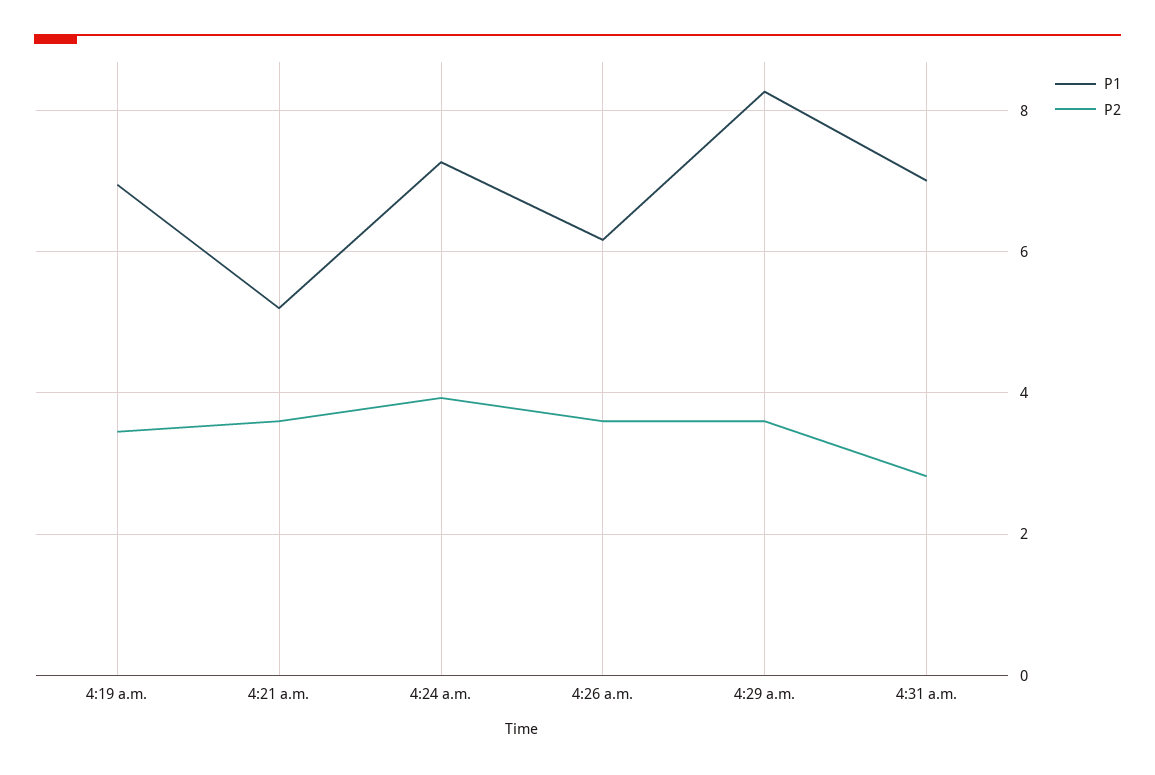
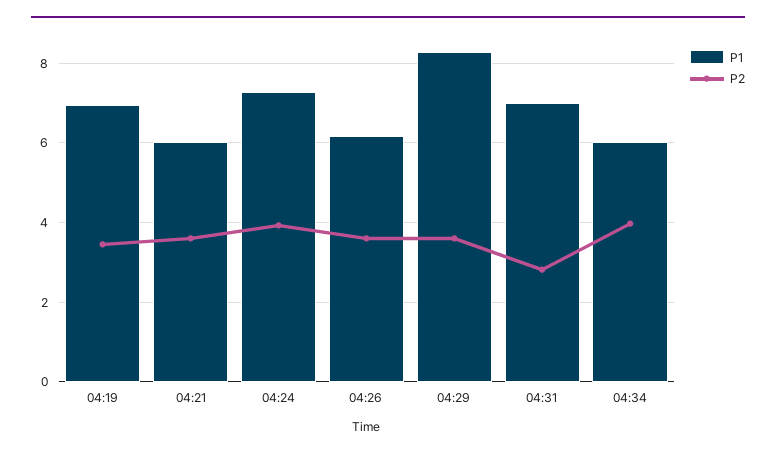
P1, 4:21 a.m.: 5.2 -> 6
P1, 04:34: none -> 6
P2, 04:34: none -> 4

